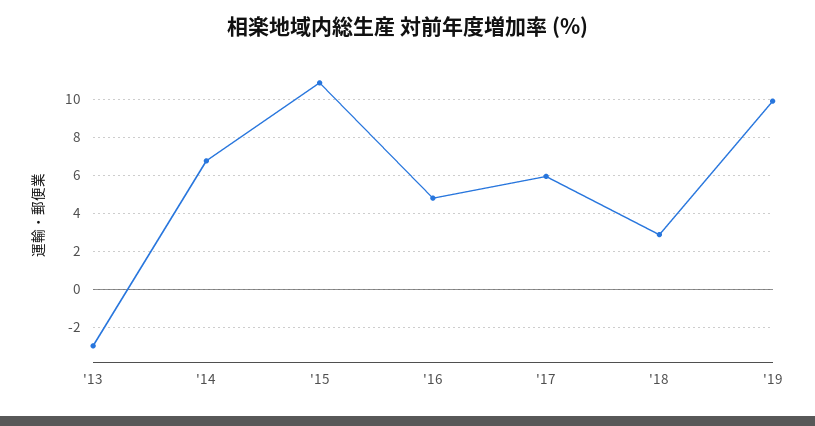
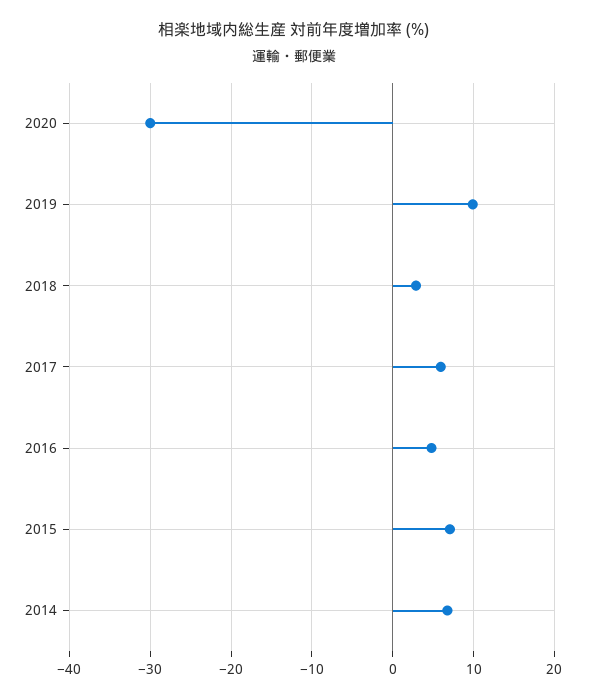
'13: -3 -> none
'15: 11 -> 7
2020: none -> -30

